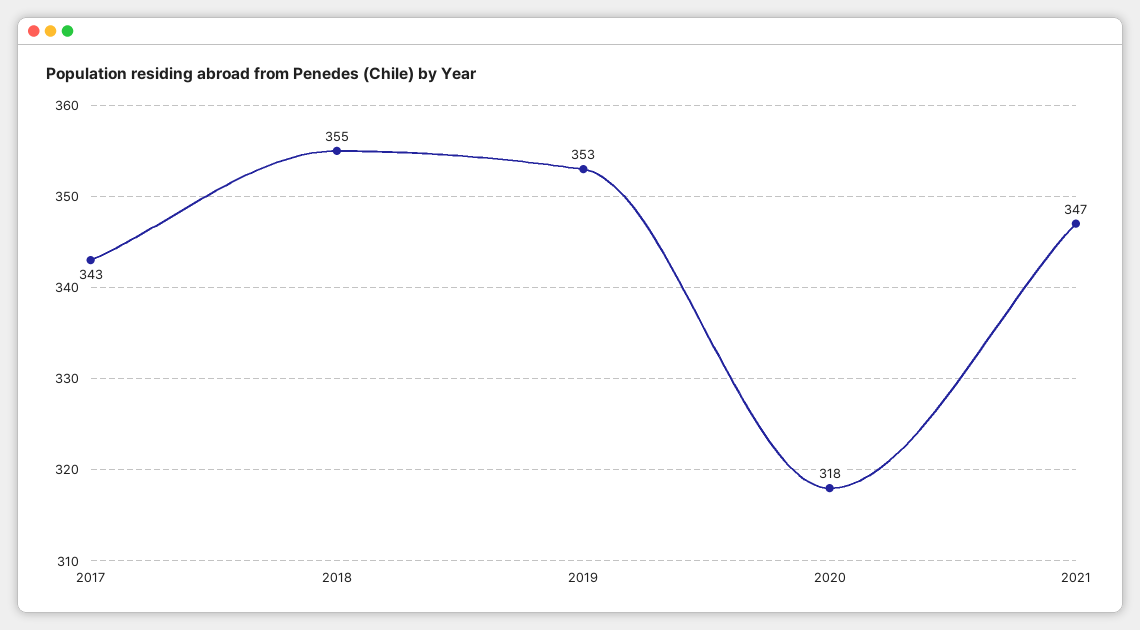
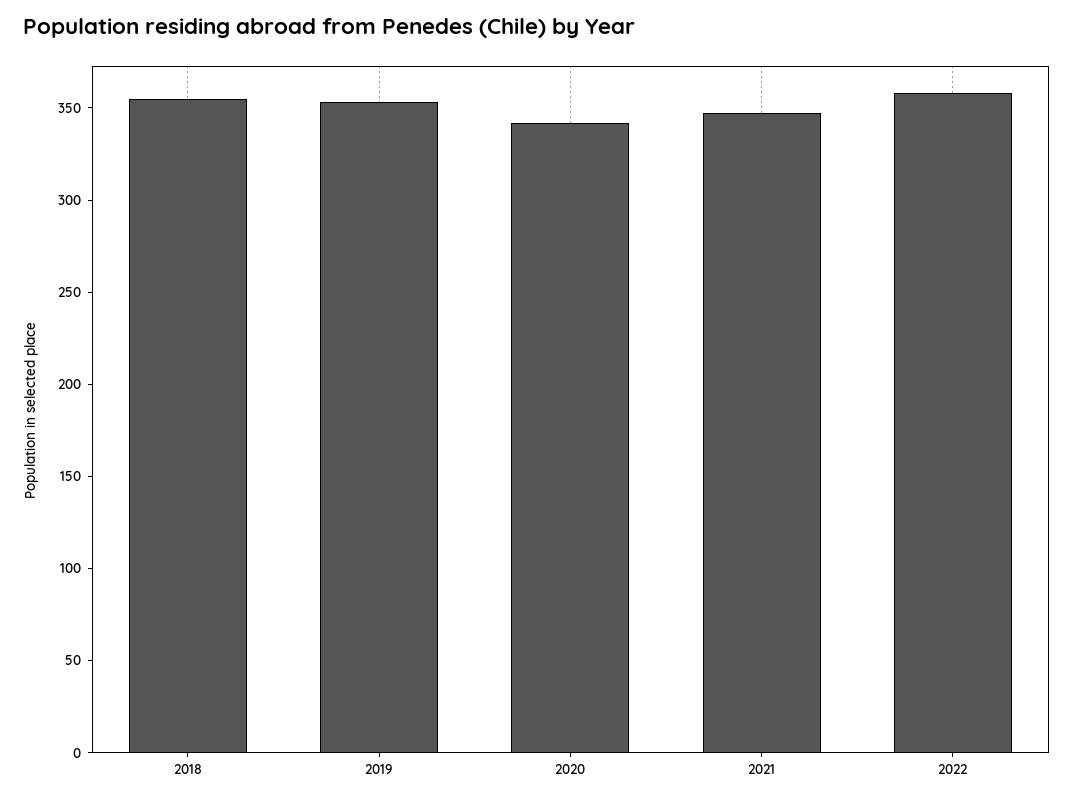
2017: 343 -> none
2020: 318 -> 340
2022: none -> 360

